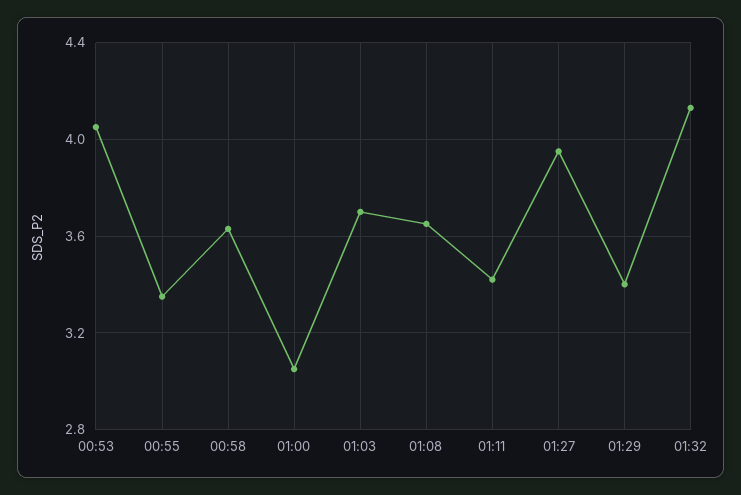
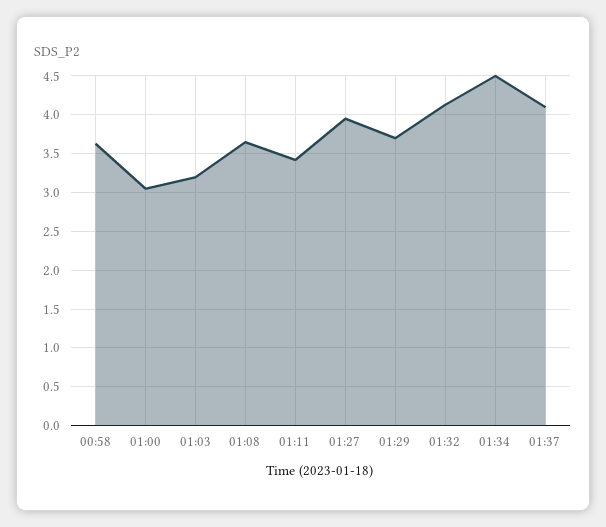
00:53: 4.05 -> none
00:55: 3.35 -> none
01:03: 3.7 -> 3.2
01:29: 3.4 -> 3.7
01:34: none -> 4.5
01:37: none -> 4.1

